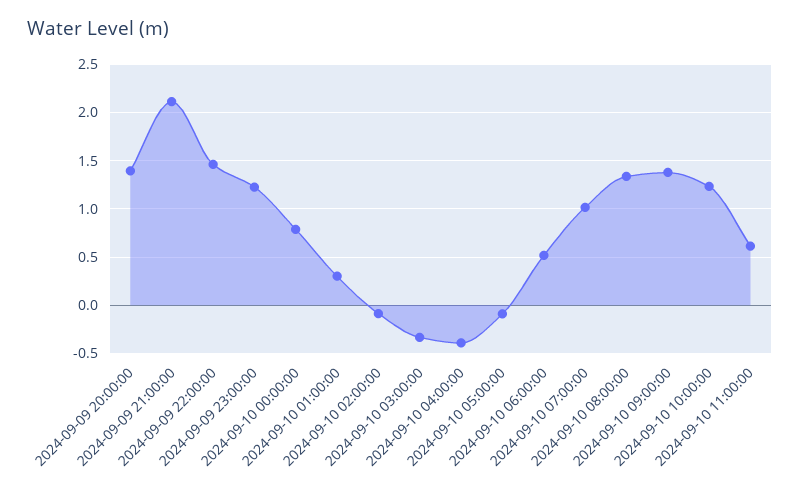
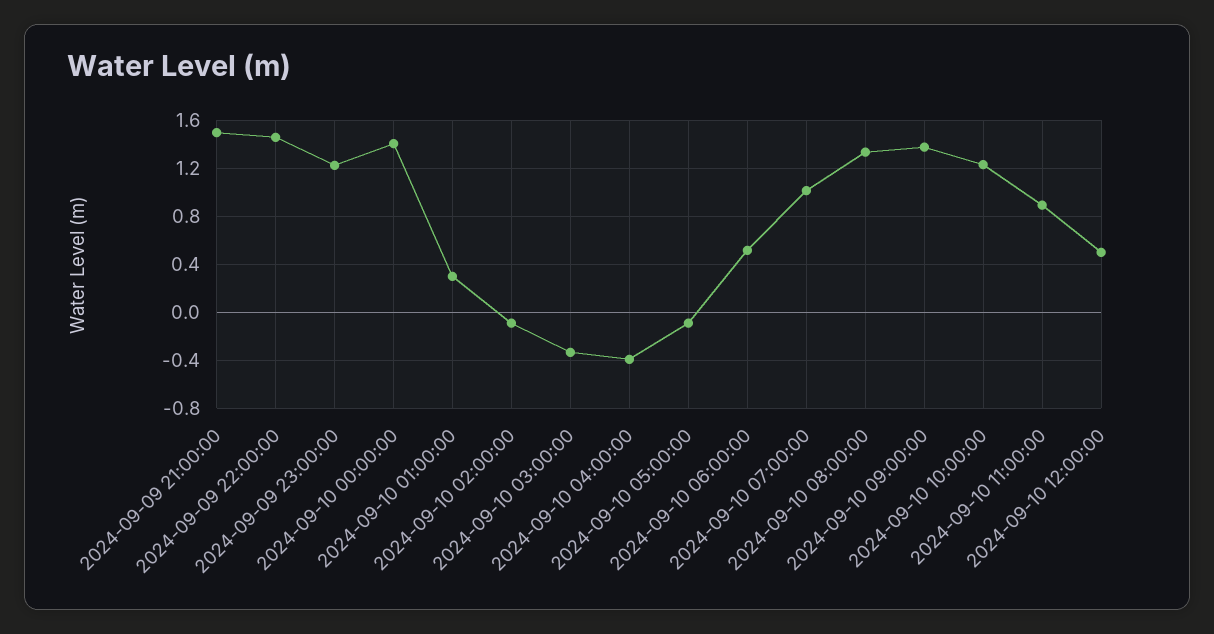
2024-09-09 20:00:00: 1.4 -> none
2024-09-09 21:00:00: 2.1 -> 1.5
2024-09-10 00:00:00: 0.8 -> 1.4
2024-09-10 11:00:00: 0.6 -> 0.9
2024-09-10 12:00:00: none -> 0.5

